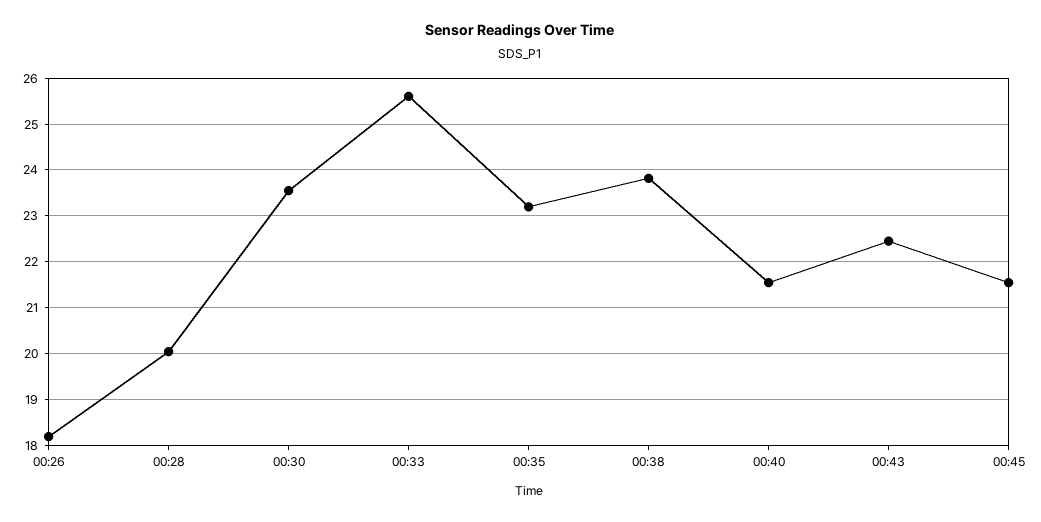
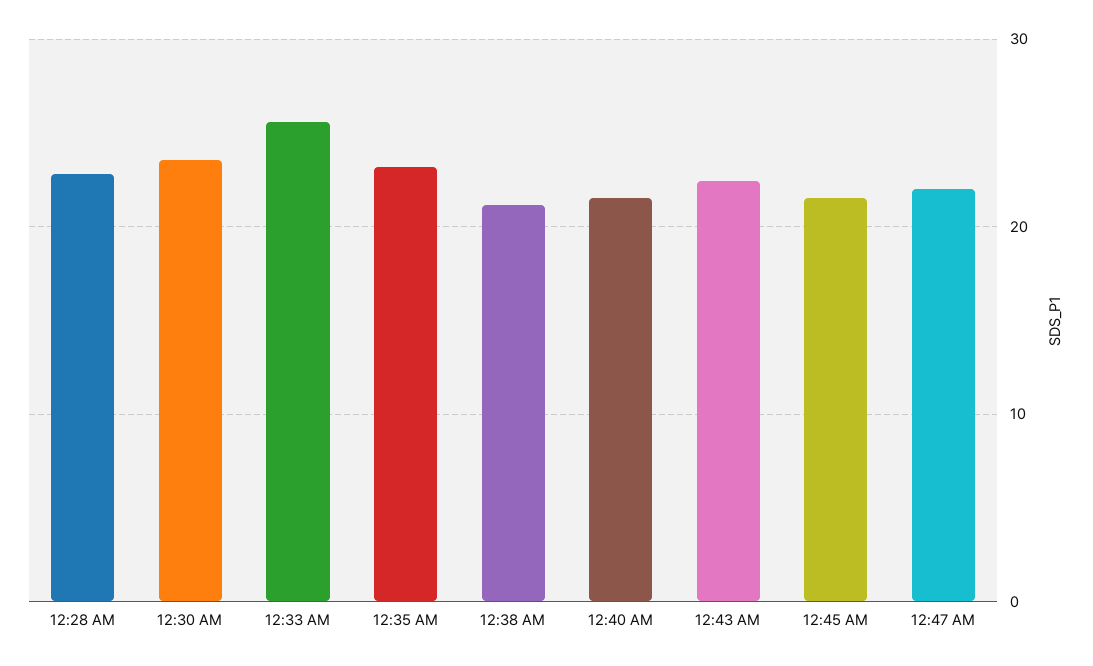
00:26: 18.2 -> none
00:28: 20 -> 23
00:38: 23.8 -> 21
12:47 AM: none -> 22

